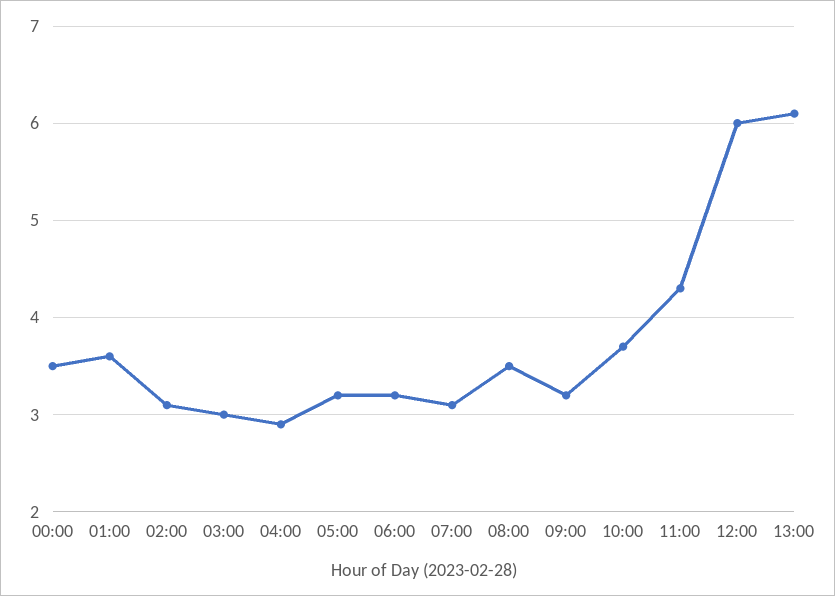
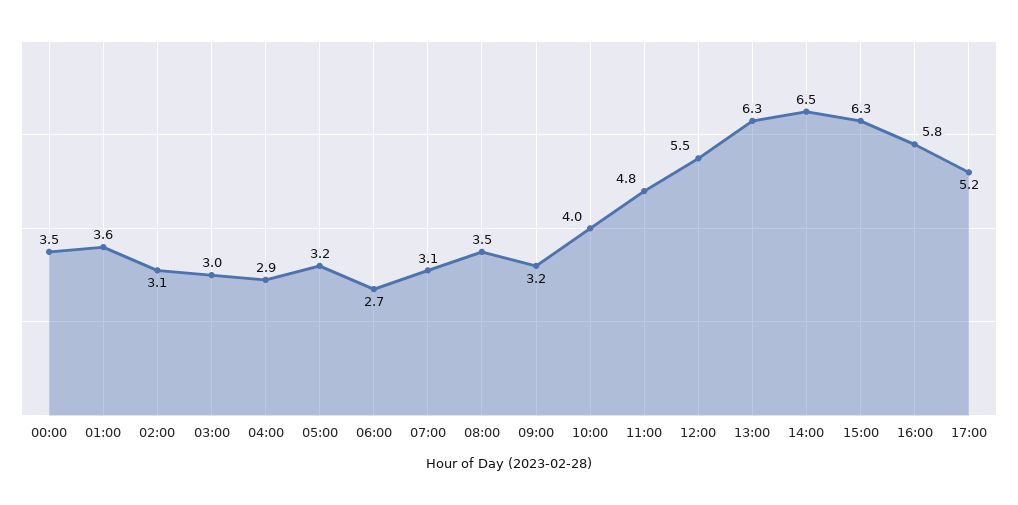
06:00: 3.2 -> 2.7
10:00: 3.7 -> 4
11:00: 4.3 -> 4.8
12:00: 6 -> 5.5
13:00: 6.1 -> 6.3
14:00: none -> 6.5
15:00: none -> 6.3
16:00: none -> 5.8
17:00: none -> 5.2

